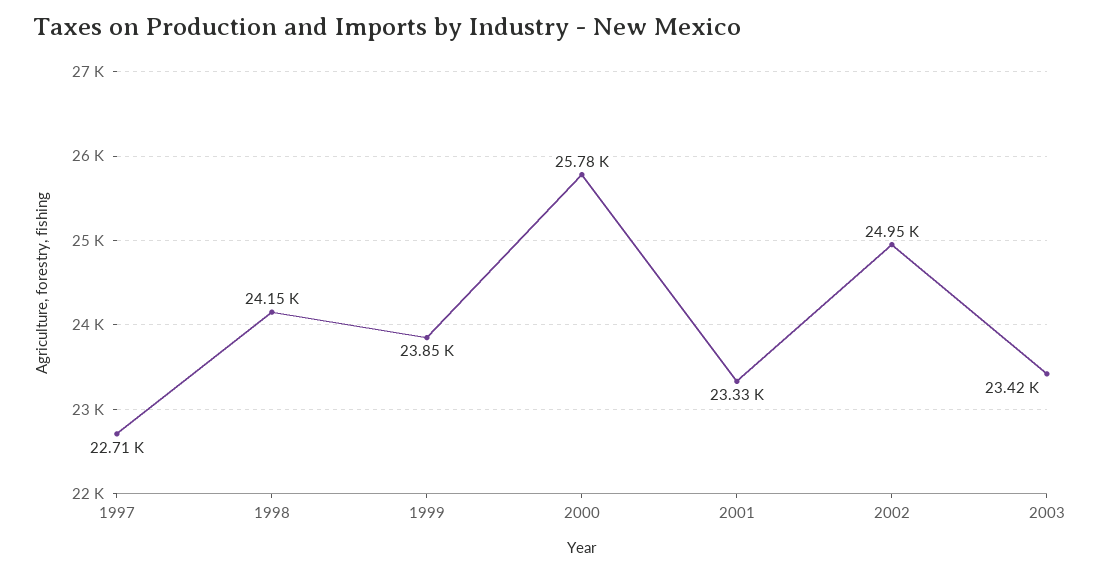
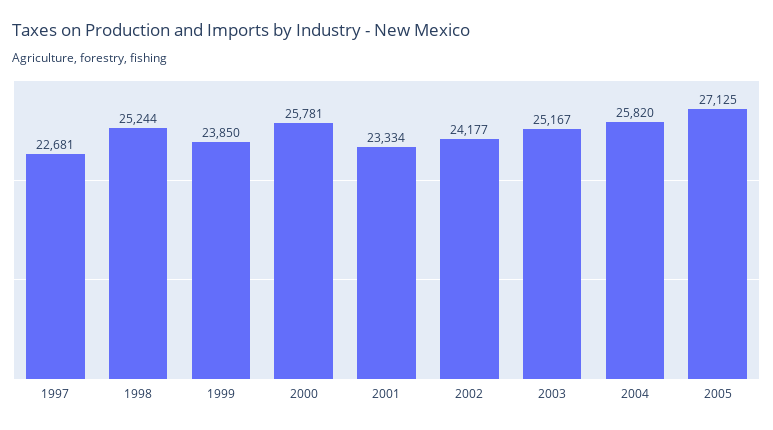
1997: 22710 -> 22681
1998: 24150 -> 25244
2002: 24950 -> 24177
2003: 23420 -> 25167
2004: none -> 25820
2005: none -> 27125

